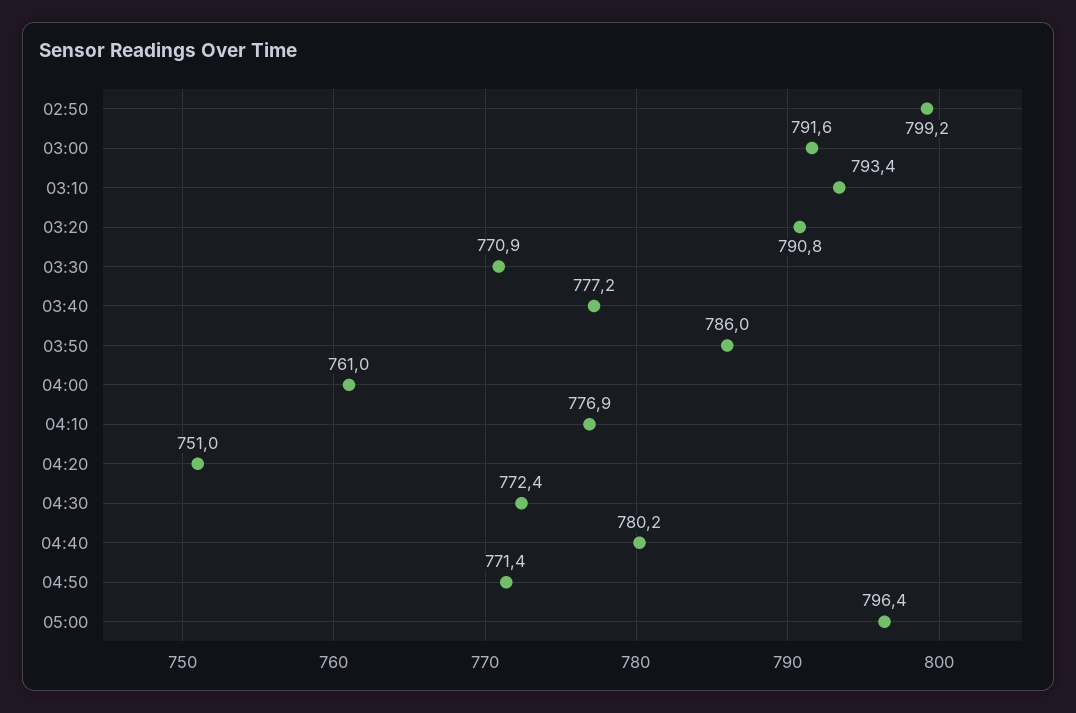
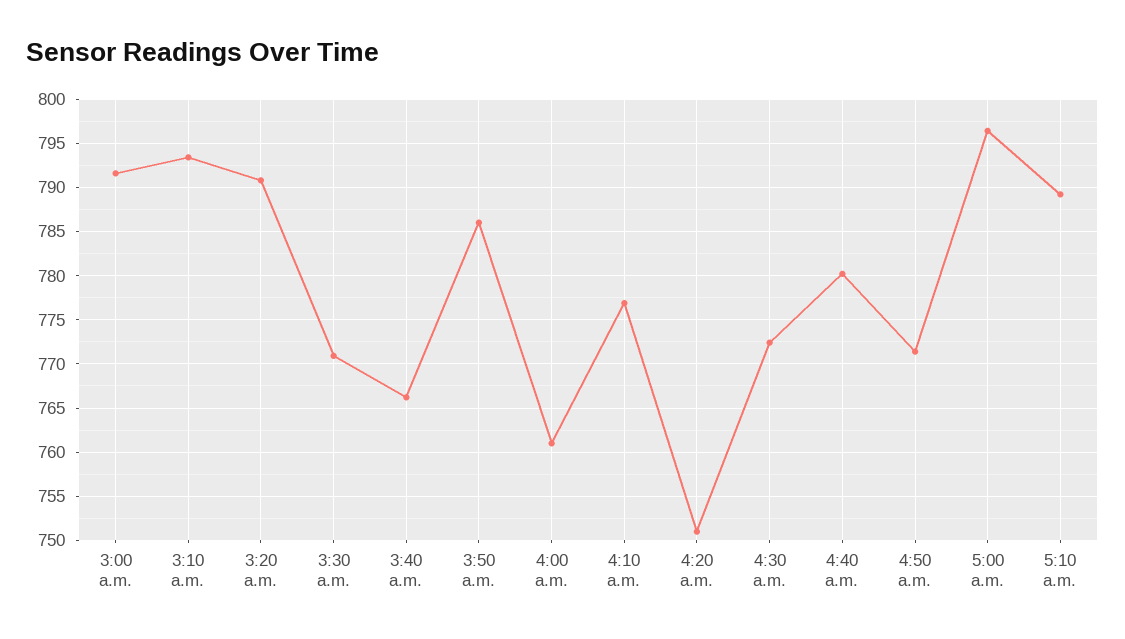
02:50: 799.2 -> none
03:40: 777.2 -> 766
5:10 a.m.: none -> 789

